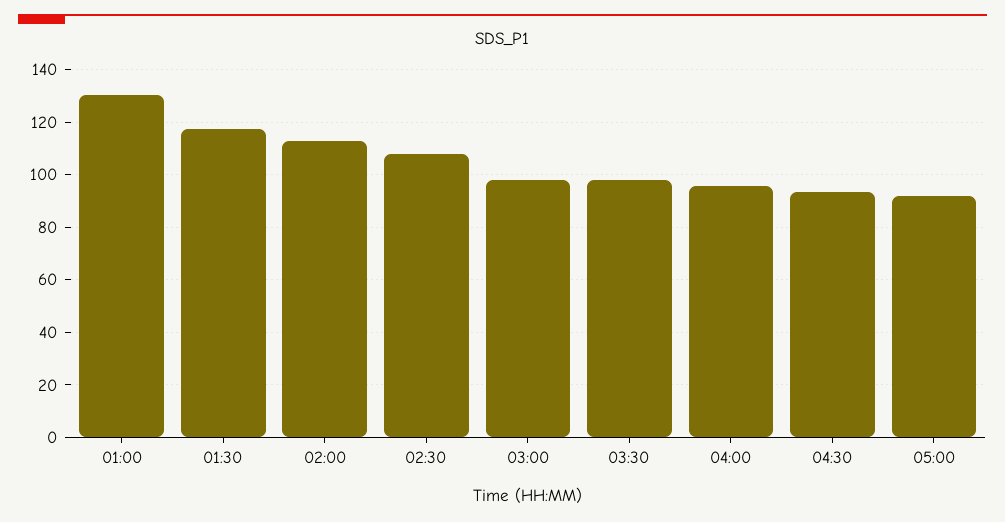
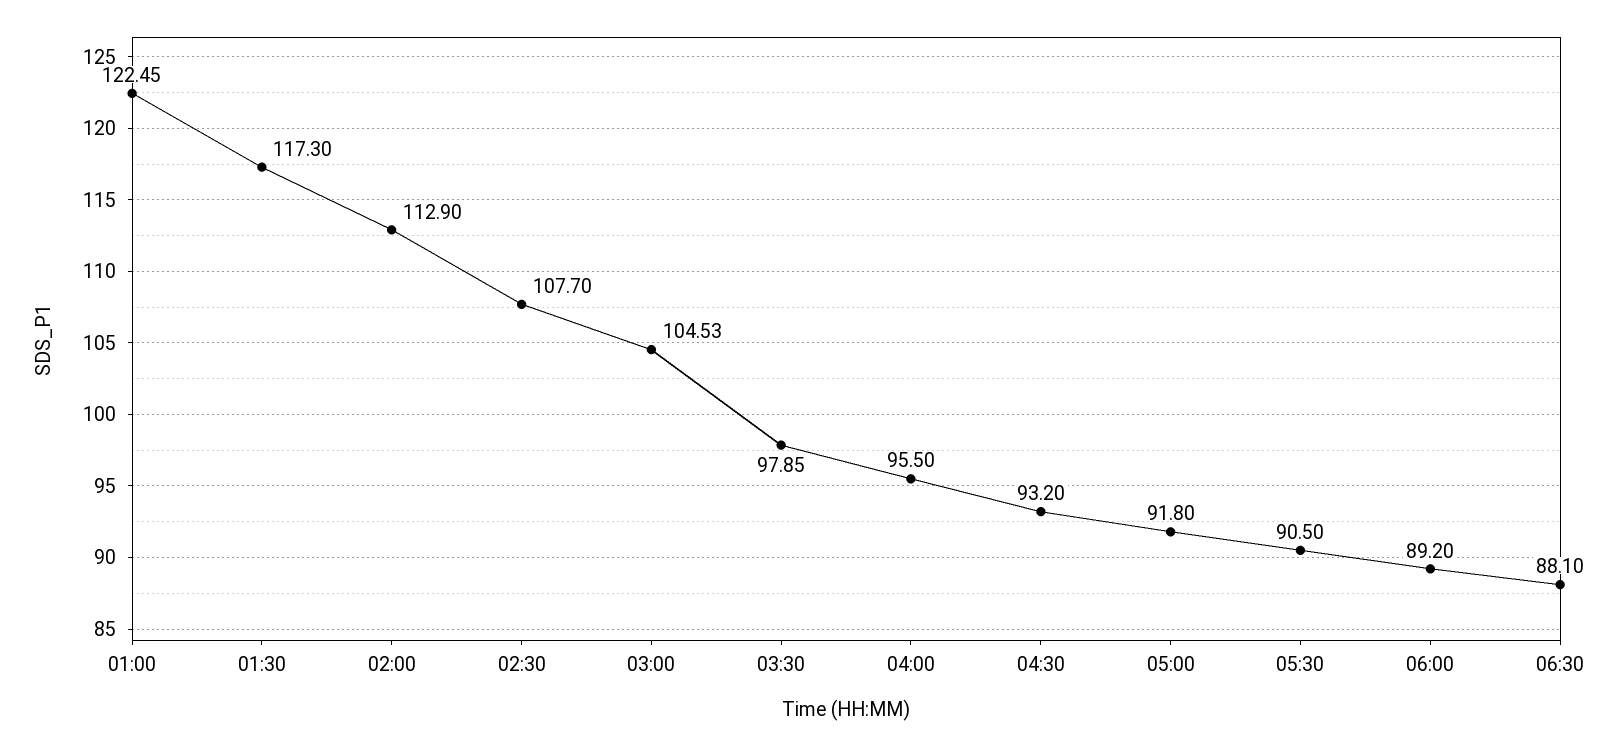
01:00: 130 -> 122.45
03:00: 97.5 -> 104.53
05:30: none -> 90.5
06:00: none -> 89.2
06:30: none -> 88.1

